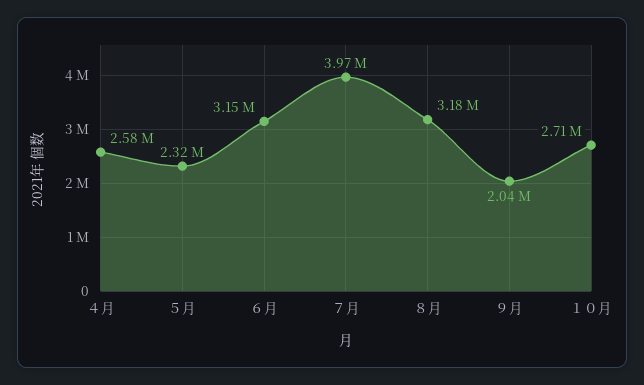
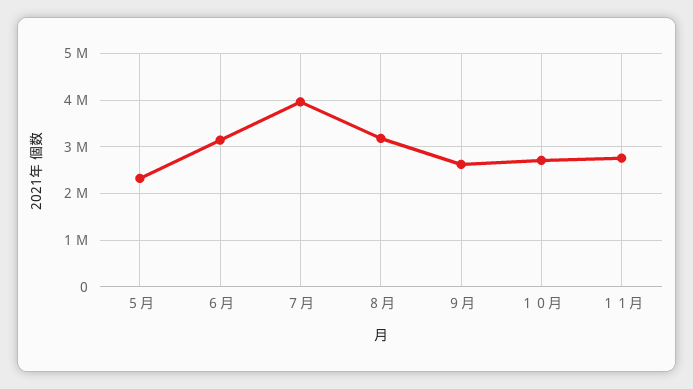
４月: 2580000 -> none
９月: 2040000 -> 2600000
１１月: none -> 2800000

